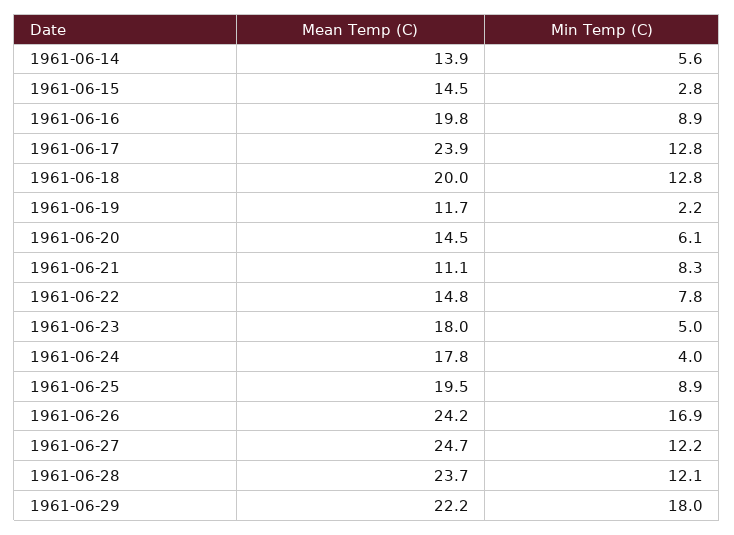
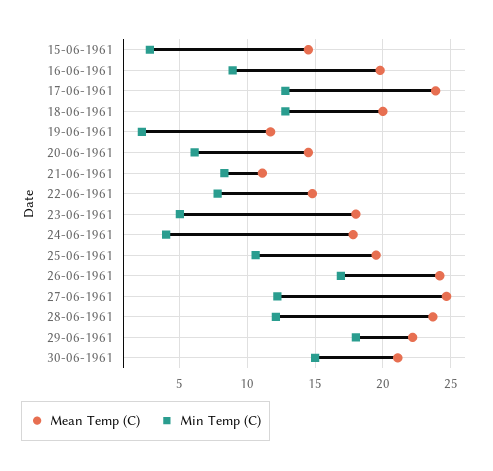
Mean Temp (C), 1961-06-14: 13.9 -> none
Min Temp (C), 1961-06-14: 5.6 -> none
Min Temp (C), 1961-06-25: 8.9 -> 10.5
Mean Temp (C), 30-06-1961: none -> 21
Min Temp (C), 30-06-1961: none -> 15

